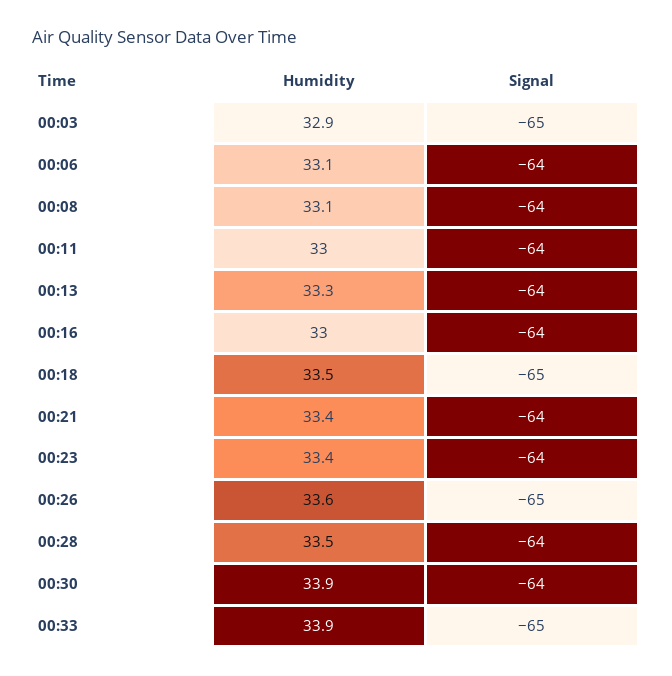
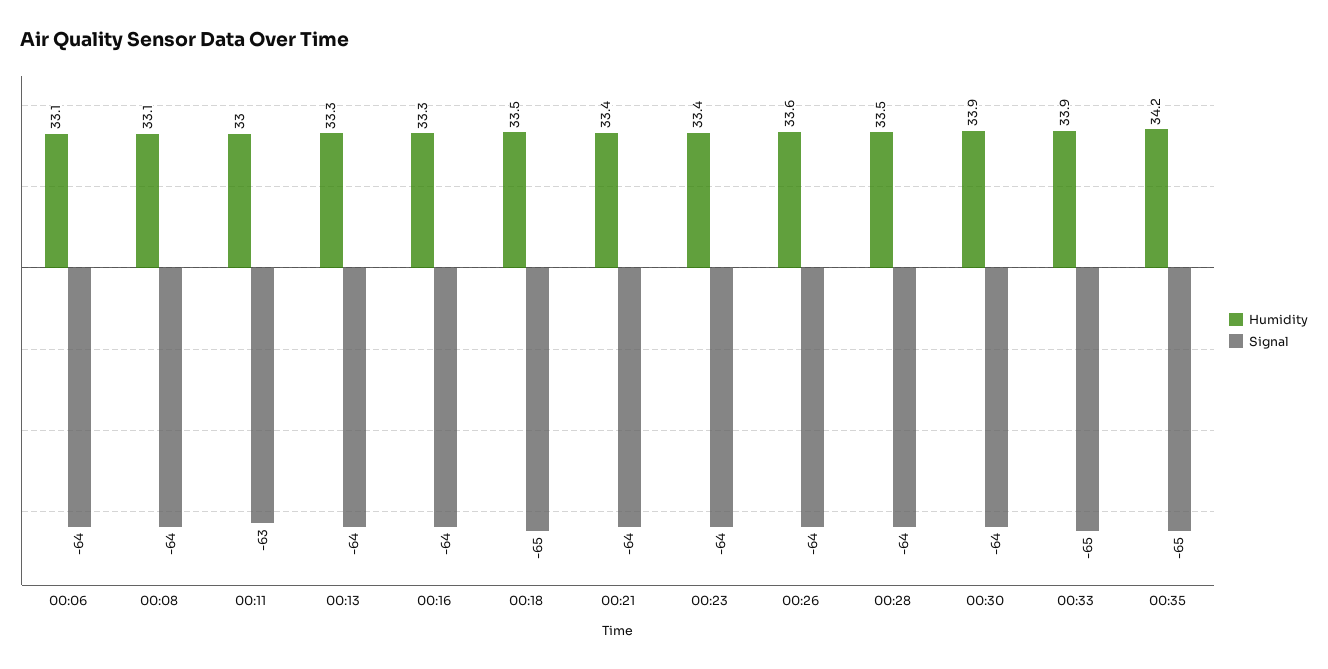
Humidity, 00:03: 32.9 -> none
Signal, 00:03: -65 -> none
Signal, 00:11: -64 -> -63
Humidity, 00:16: 33 -> 33.3
Signal, 00:26: -65 -> -64
Humidity, 00:35: none -> 34.2
Signal, 00:35: none -> -65

